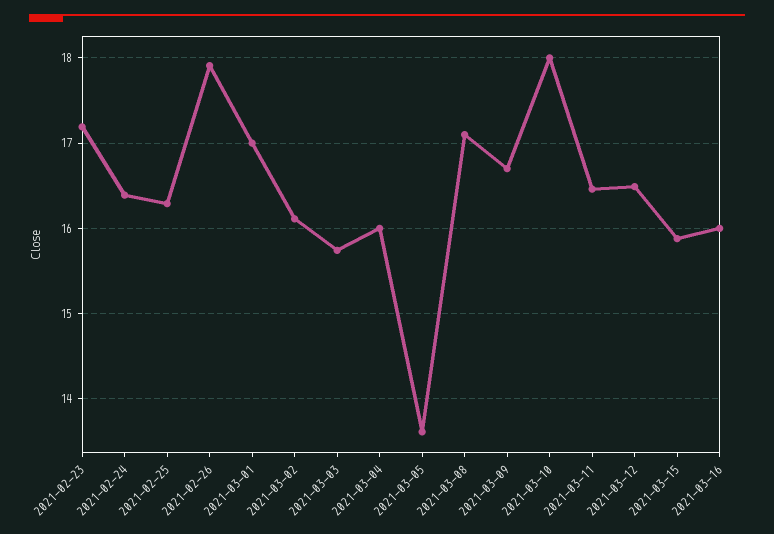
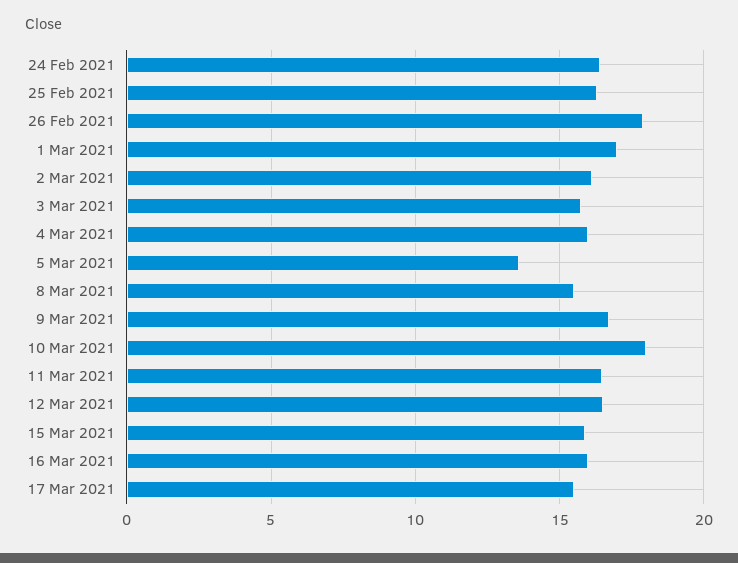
2021-02-23: 17.2 -> none
2021-03-08: 17.1 -> 15.5
17 Mar 2021: none -> 15.5

